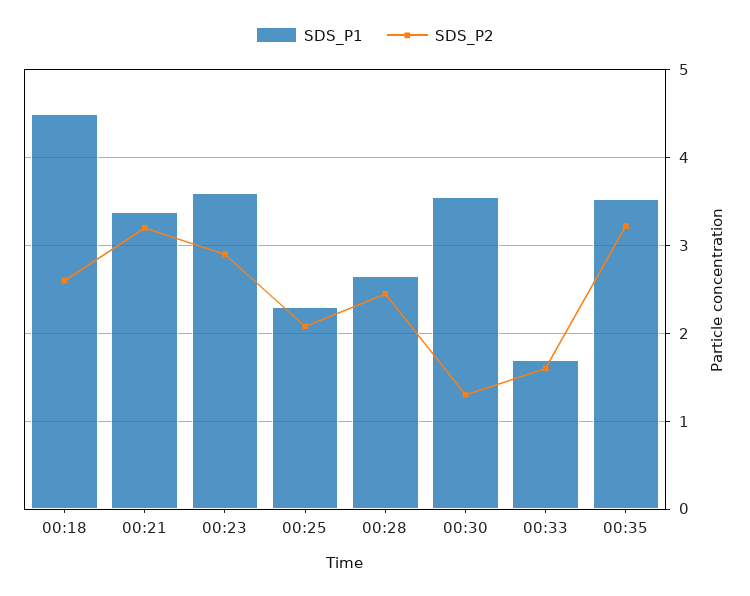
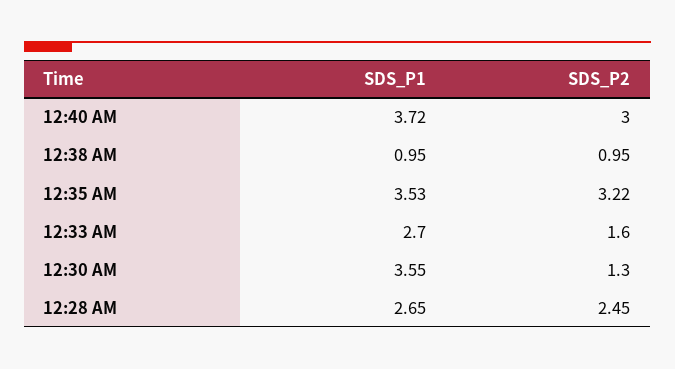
SDS_P1, 00:18: 4.5 -> none
SDS_P2, 00:18: 2.6 -> none
SDS_P1, 00:21: 3.4 -> none
SDS_P2, 00:21: 3.2 -> none
SDS_P1, 00:23: 3.6 -> none
SDS_P2, 00:23: 2.9 -> none
SDS_P1, 00:25: 2.3 -> none
SDS_P2, 00:25: 2.1 -> none
SDS_P1, 00:33: 1.7 -> 2.7
SDS_P1, 12:40 AM: none -> 3.72
SDS_P2, 12:40 AM: none -> 3
SDS_P1, 12:38 AM: none -> 0.95
SDS_P2, 12:38 AM: none -> 0.95

